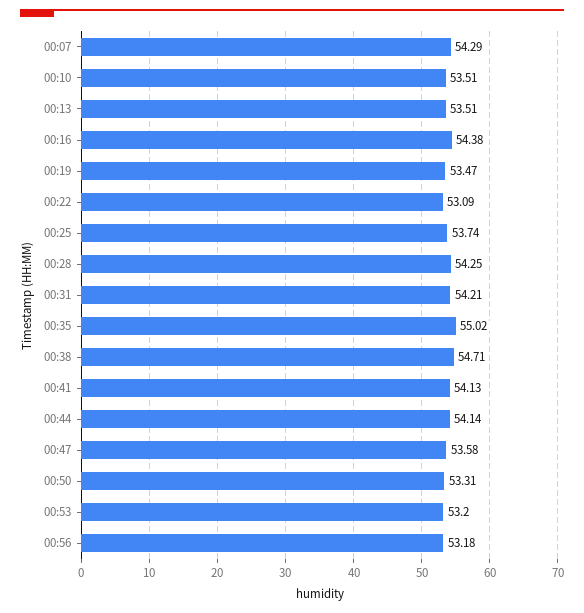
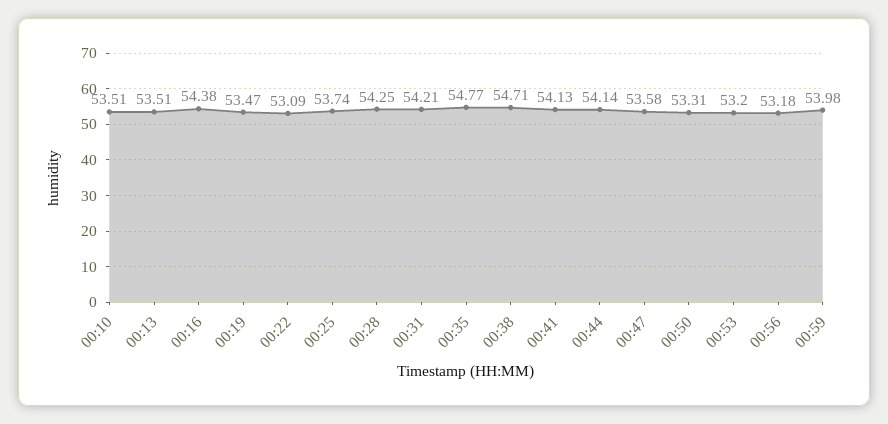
00:07: 54.29 -> none
00:35: 55.02 -> 54.77
00:59: none -> 53.98

